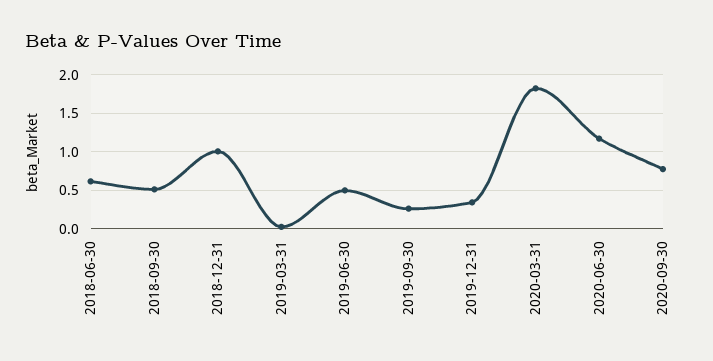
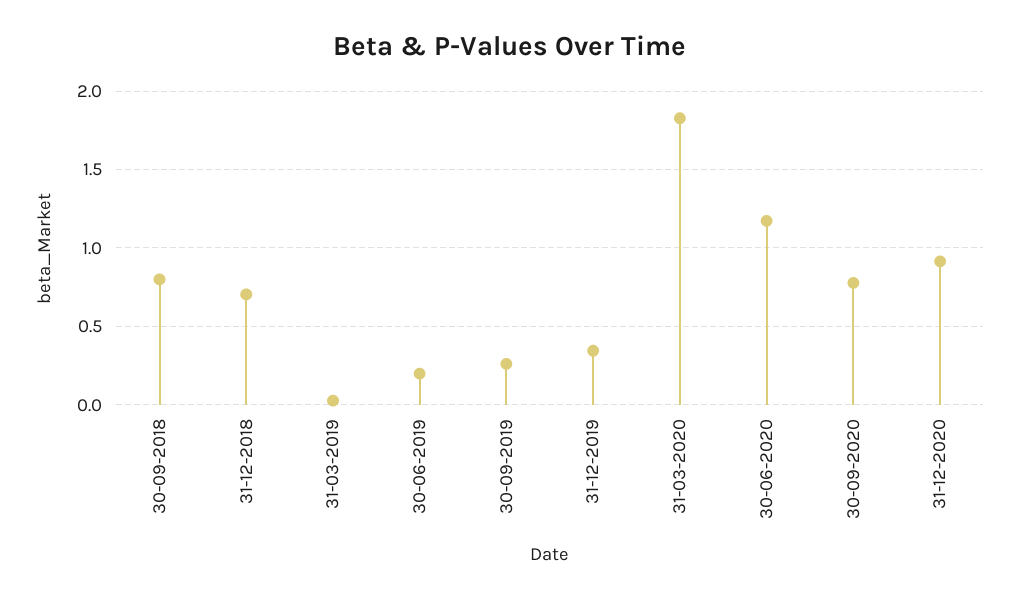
2018-06-30: 0.6 -> none
2018-09-30: 0.5 -> 0.8
2018-12-31: 1 -> 0.7
2019-06-30: 0.5 -> 0.2
31-12-2020: none -> 0.9

